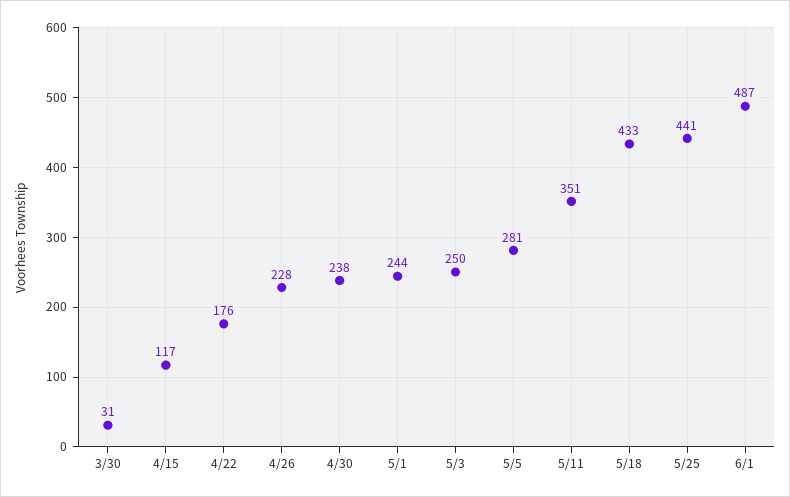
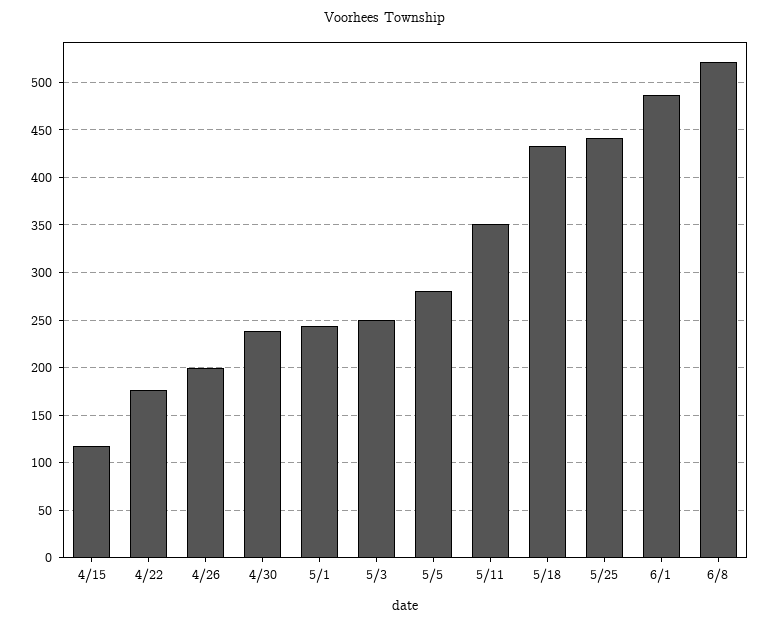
3/30: 31 -> none
4/26: 228 -> 200
6/8: none -> 520

